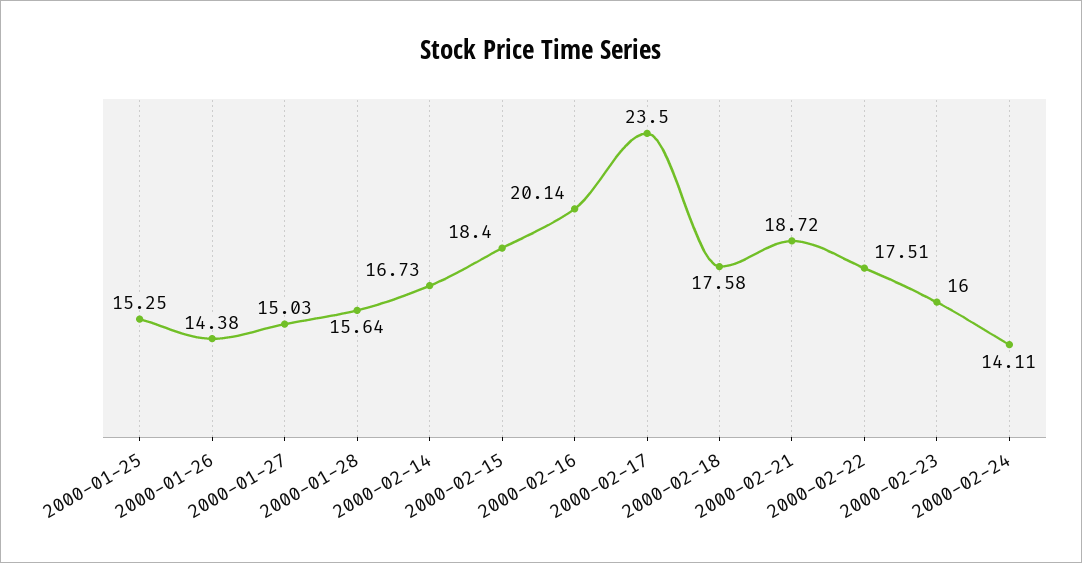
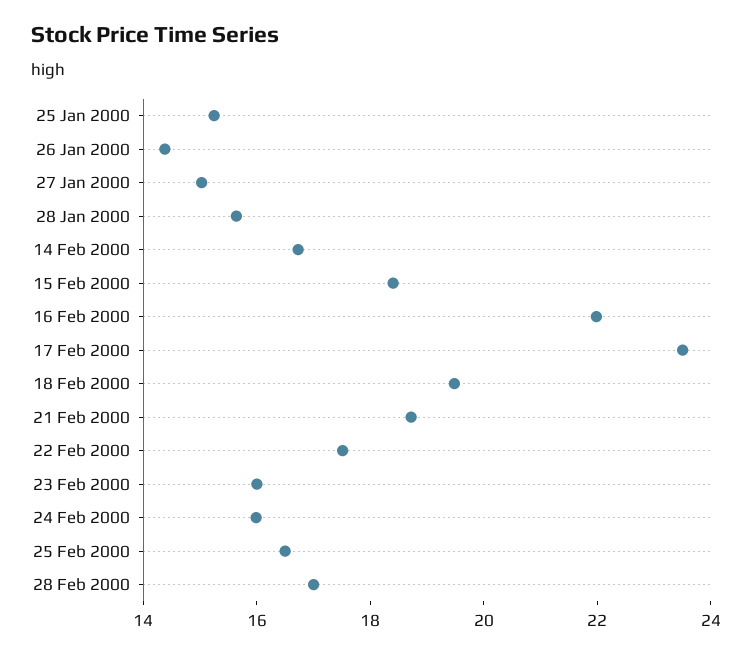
2000-02-16: 20.14 -> 22
2000-02-18: 17.58 -> 19.5
2000-02-24: 14.11 -> 16
25 Feb 2000: none -> 16.5
28 Feb 2000: none -> 17

